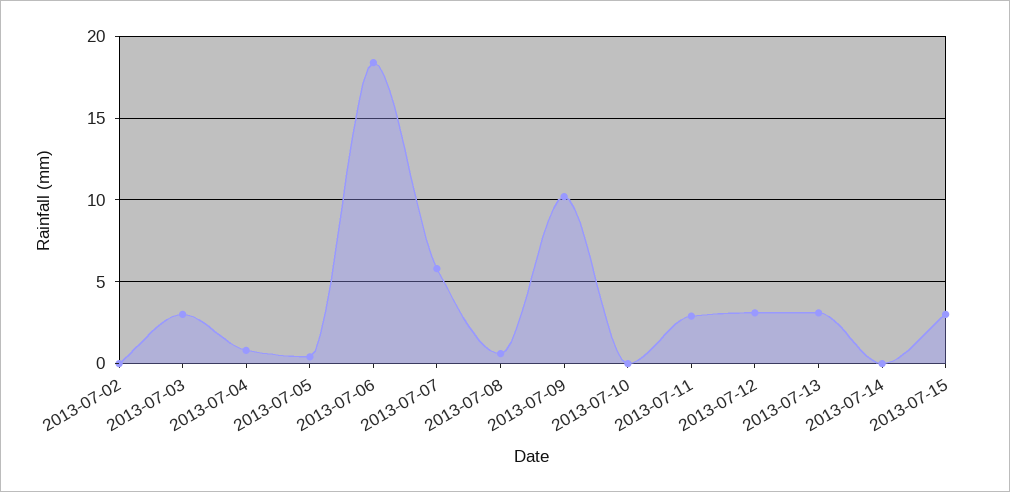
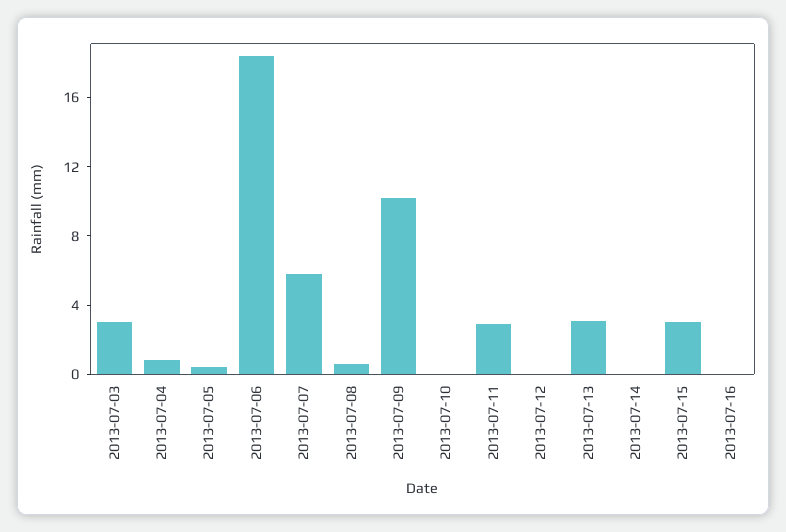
2013-07-02: 0 -> none
2013-07-12: 3 -> 0
2013-07-16: none -> 0

